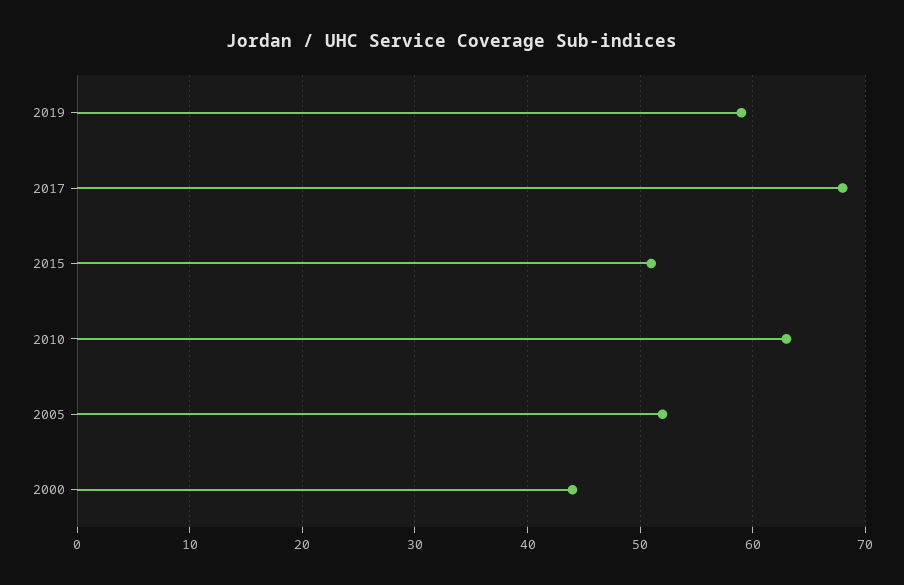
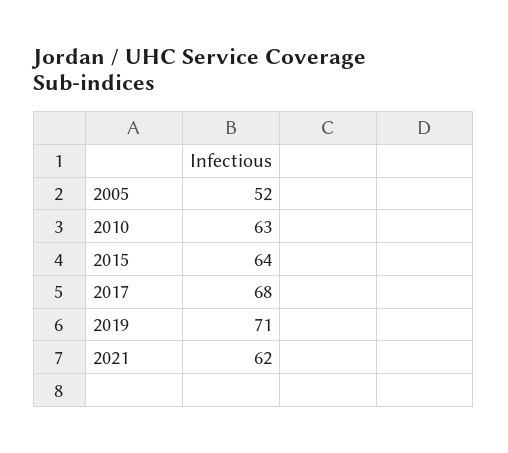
2019: 59 -> 71
2015: 51 -> 64
2000: 44 -> none
2021: none -> 62

